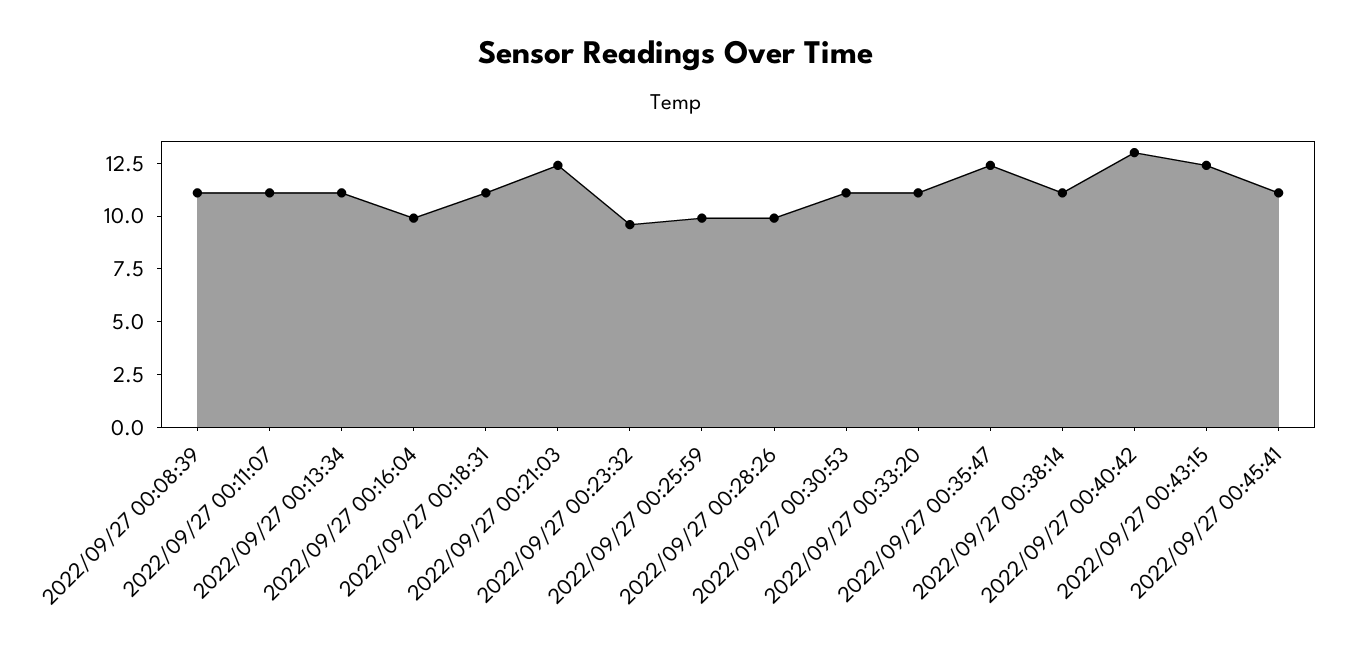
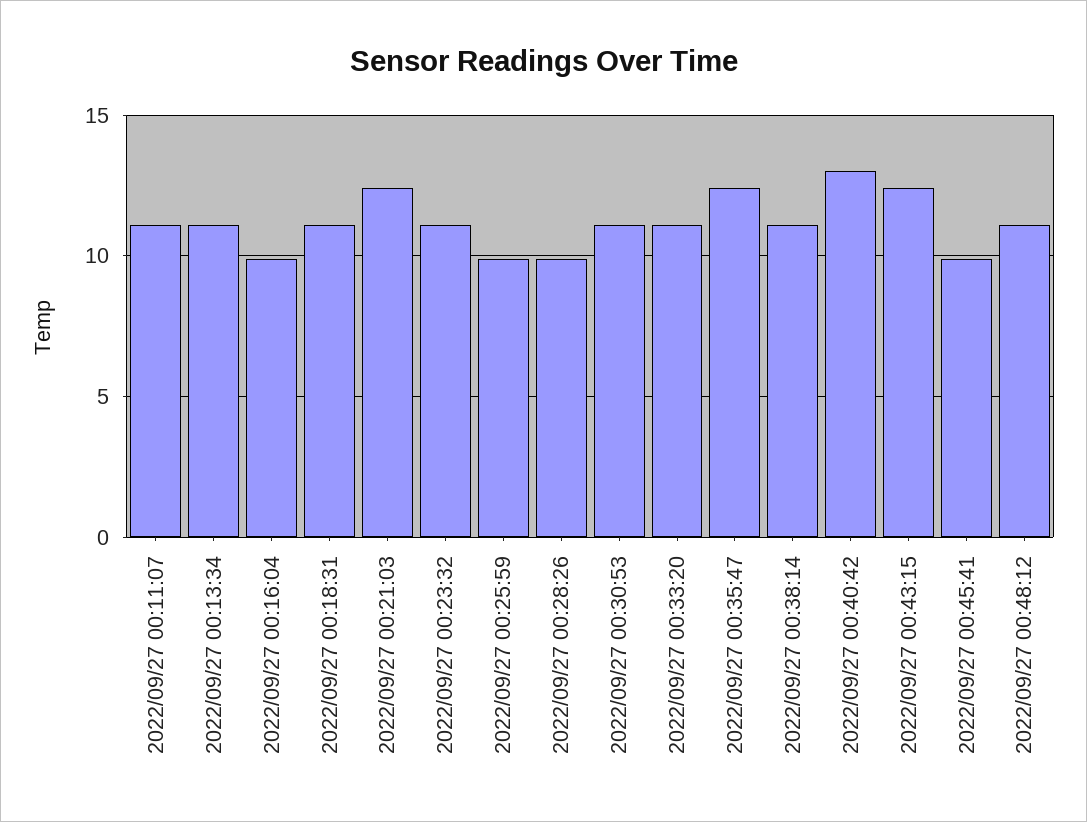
2022/09/27 00:08:39: 11 -> none
2022/09/27 00:23:32: 9.5 -> 11
2022/09/27 00:45:41: 11 -> 10
2022/09/27 00:48:12: none -> 11

